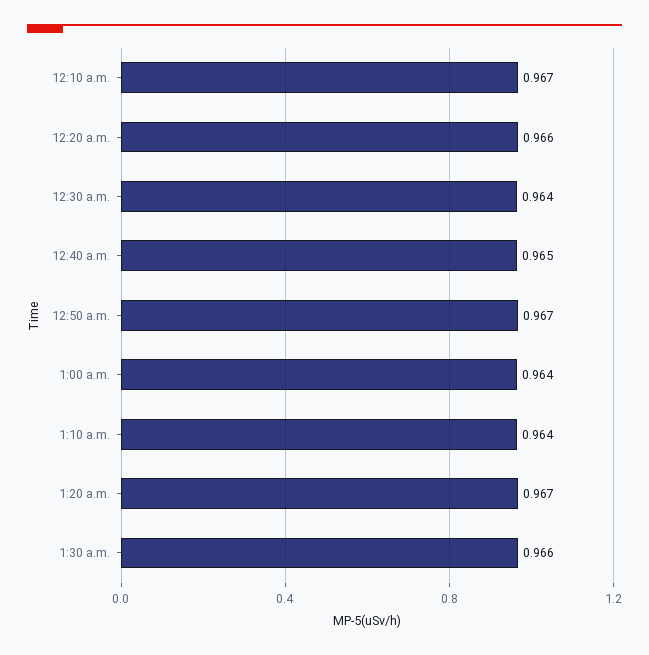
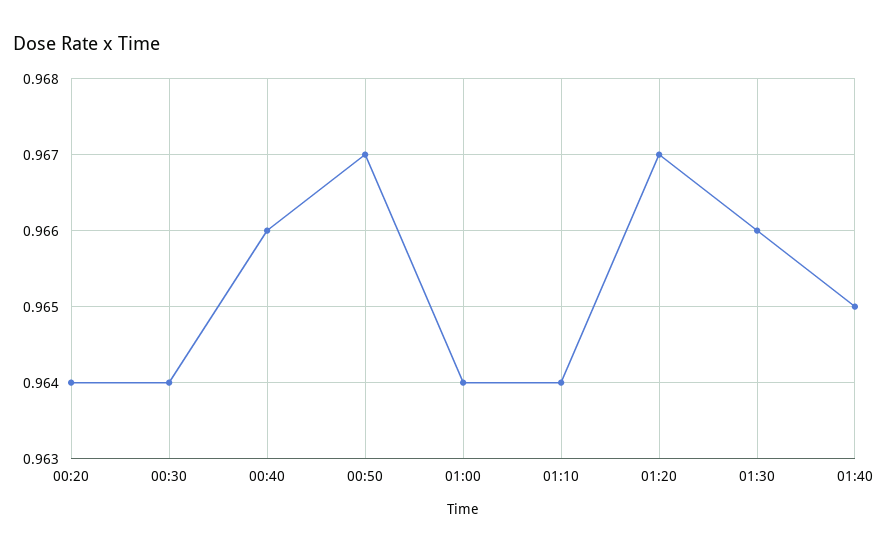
12:10 a.m.: 0.967 -> none
12:20 a.m.: 0.966 -> 0.964
12:40 a.m.: 0.965 -> 0.966
01:40: none -> 0.965

